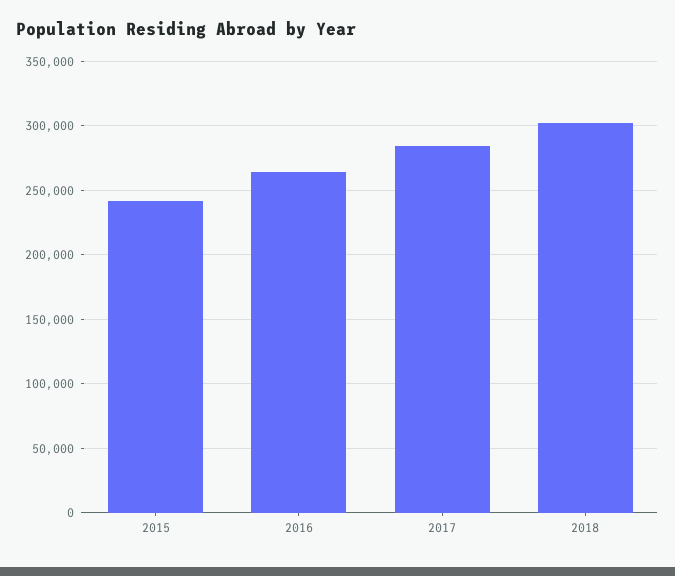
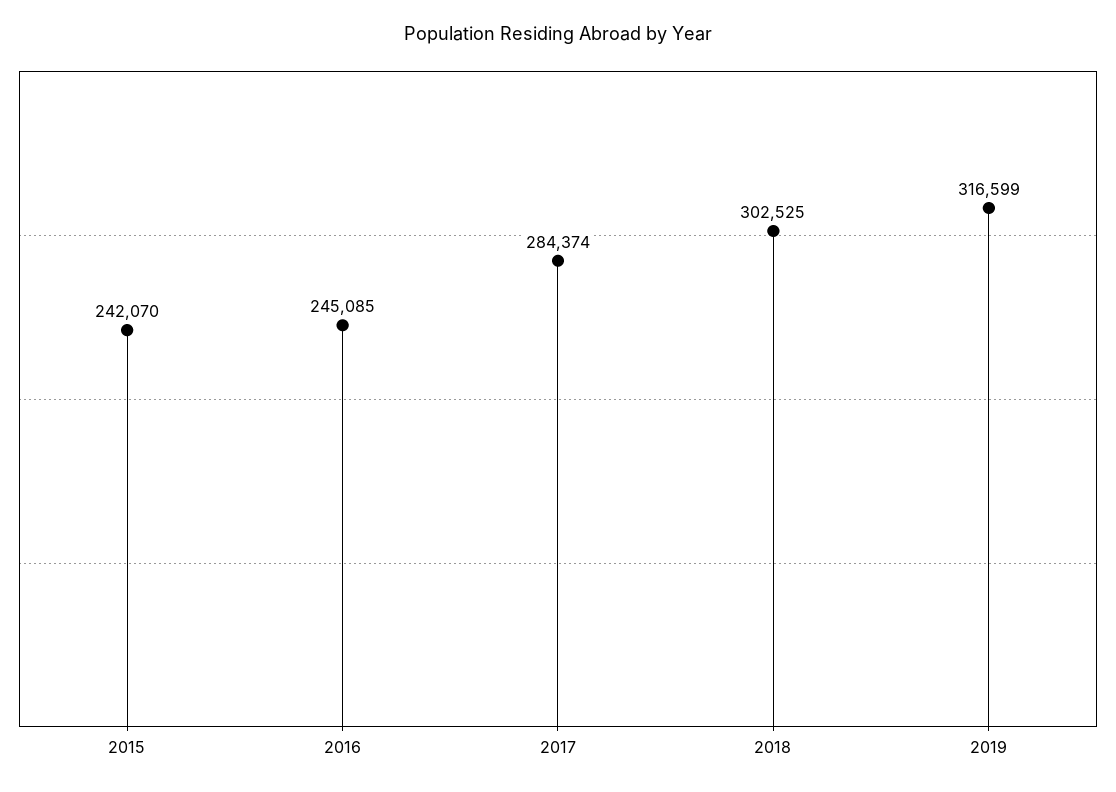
2016: 265000 -> 245085
2019: none -> 316599

